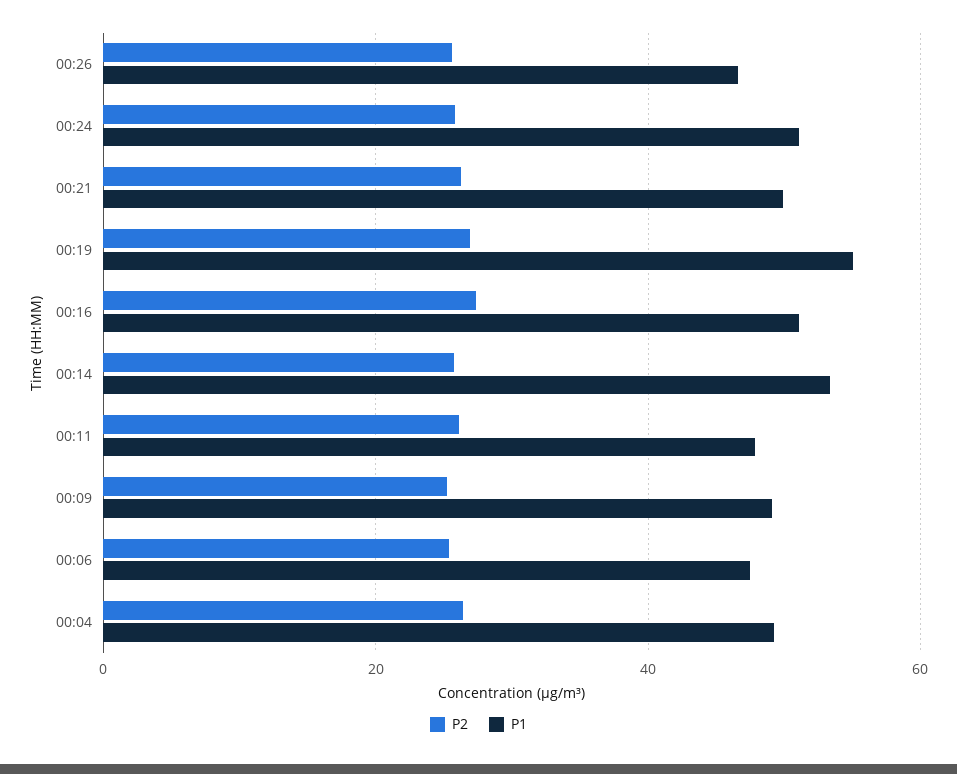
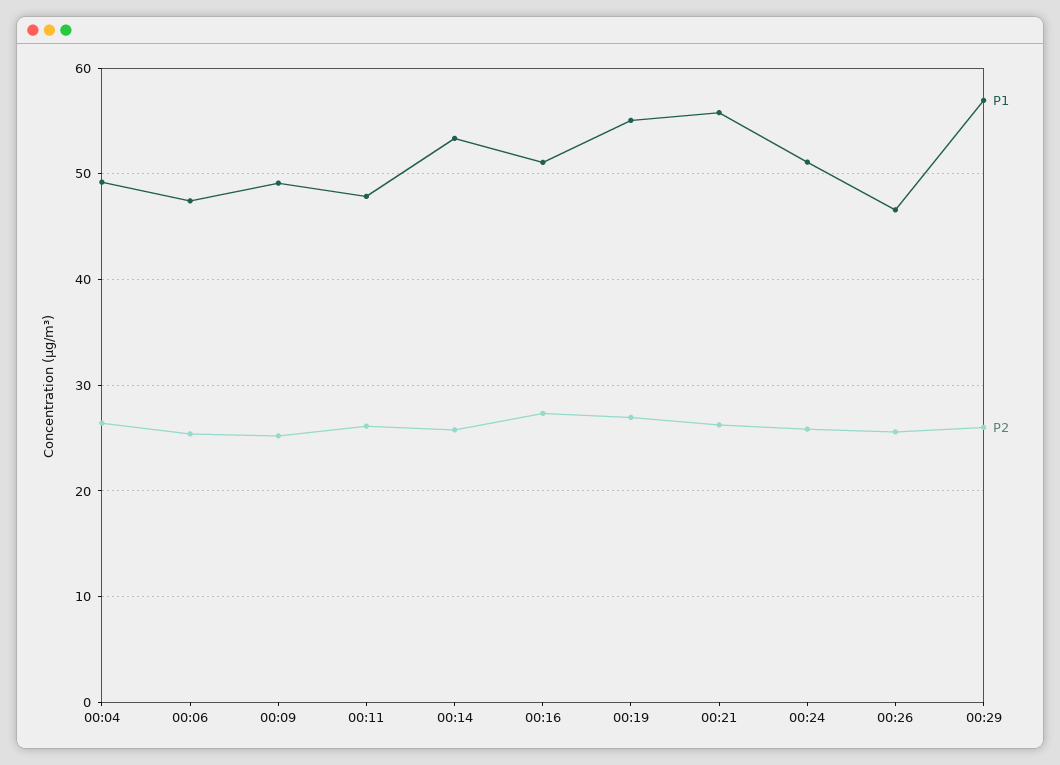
P1, 00:21: 50 -> 56
P1, 00:29: none -> 57
P2, 00:29: none -> 26

